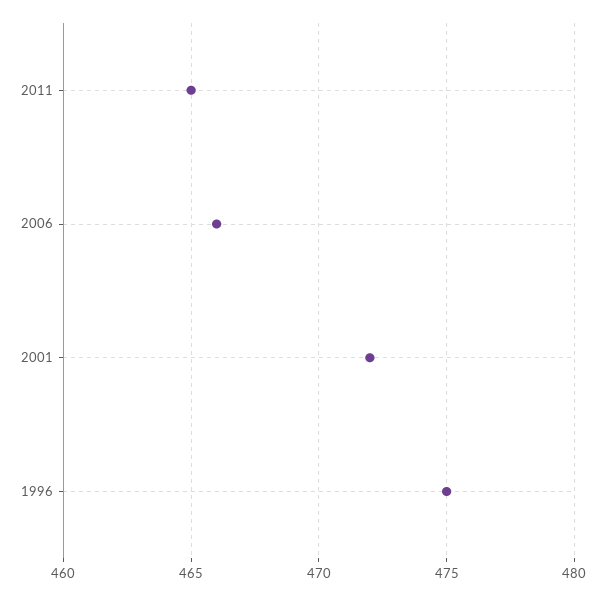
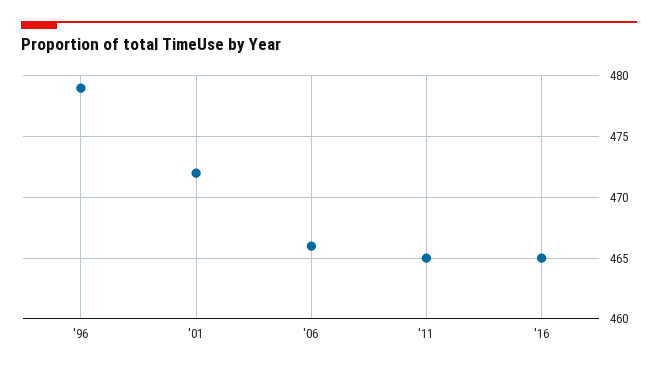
1996: 475 -> 479
'16: none -> 465

